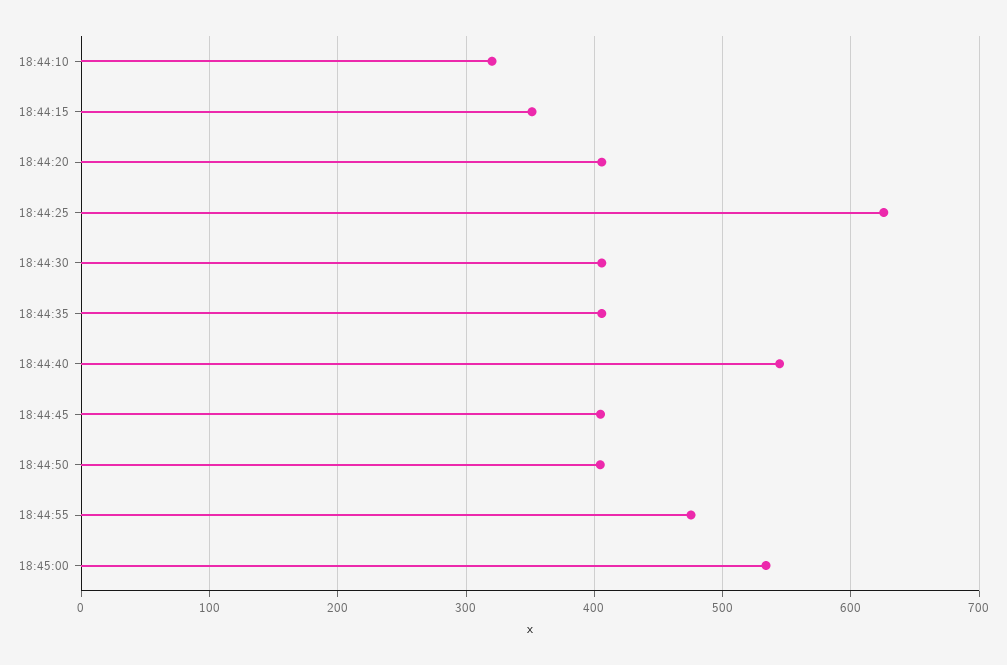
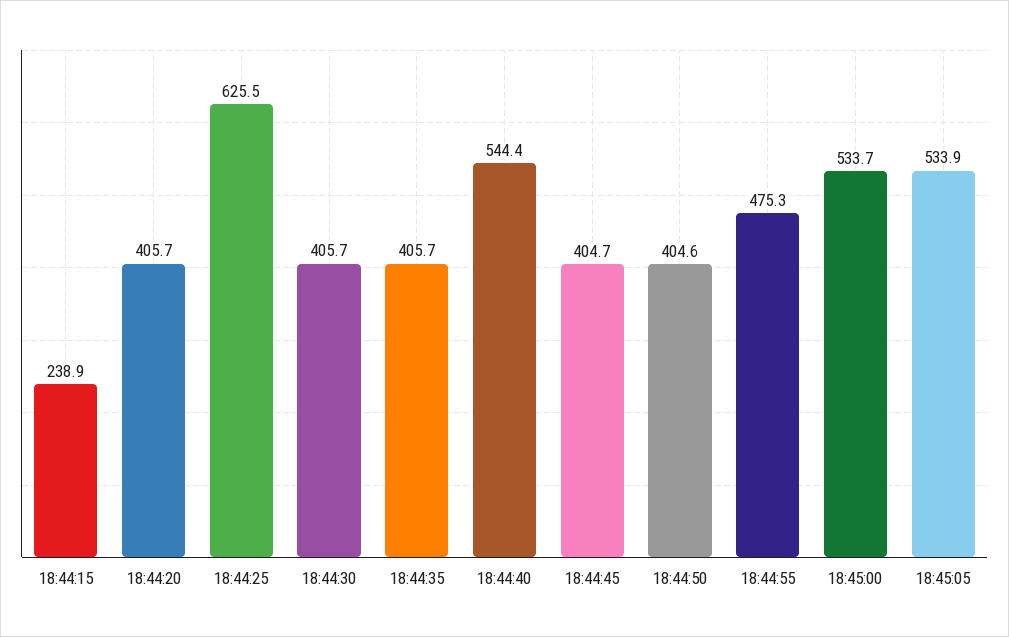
18:44:10: 320 -> none
18:44:15: 350 -> 238.9
18:45:05: none -> 533.9

